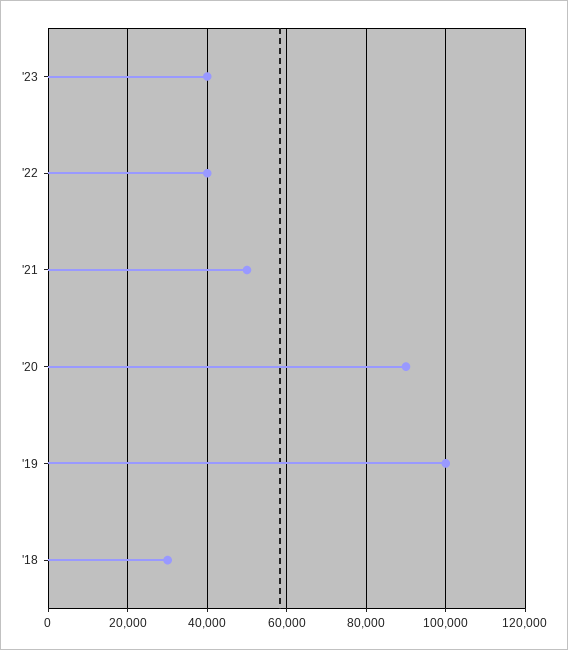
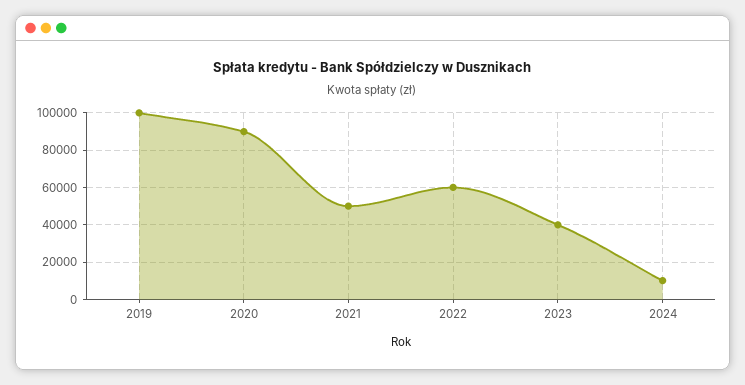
'22: 40000 -> 60000
'18: 30000 -> none
2024: none -> 10000

